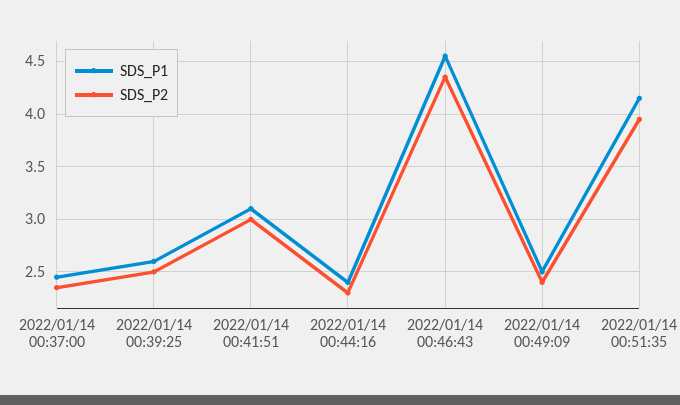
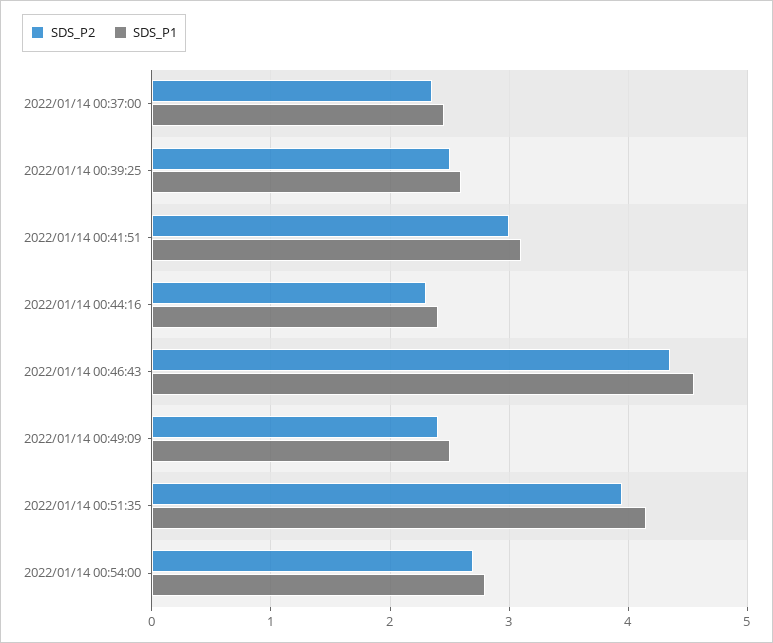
SDS_P2, 2022/01/14 00:54:00: none -> 2.7
SDS_P1, 2022/01/14 00:54:00: none -> 2.8

